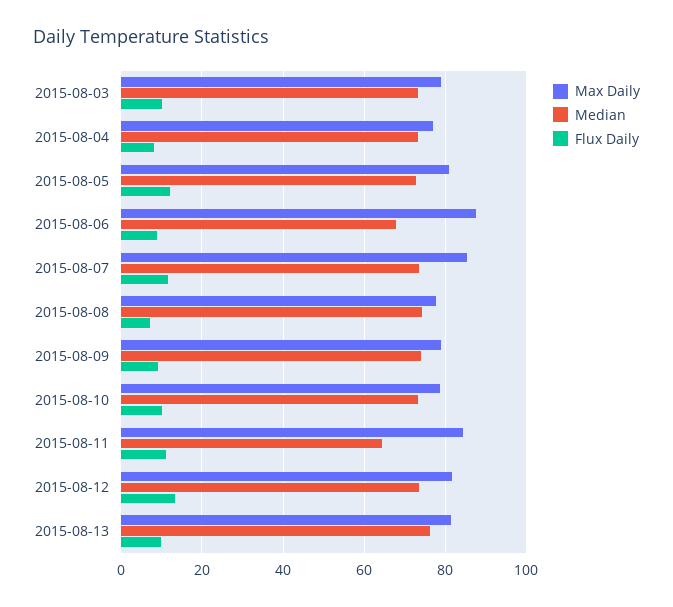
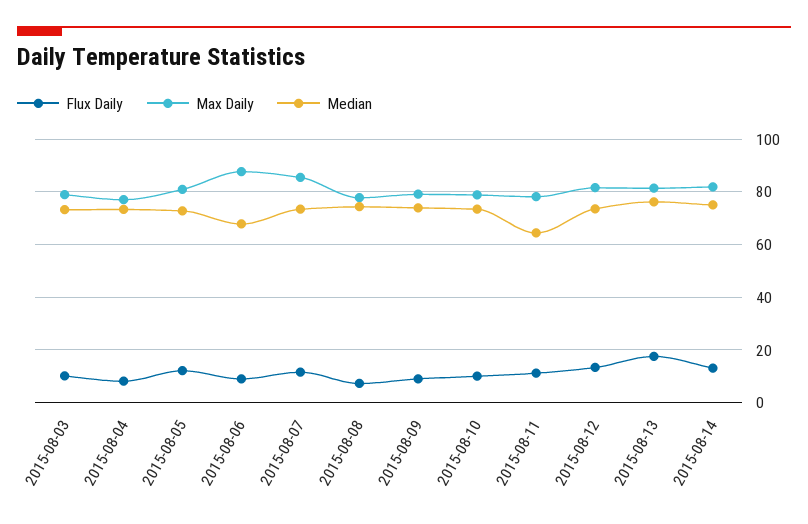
Max Daily, 2015-08-11: 84 -> 77.5
Flux Daily, 2015-08-13: 10 -> 17.5
Flux Daily, 2015-08-14: none -> 12.5
Max Daily, 2015-08-14: none -> 82.5
Median, 2015-08-14: none -> 75

